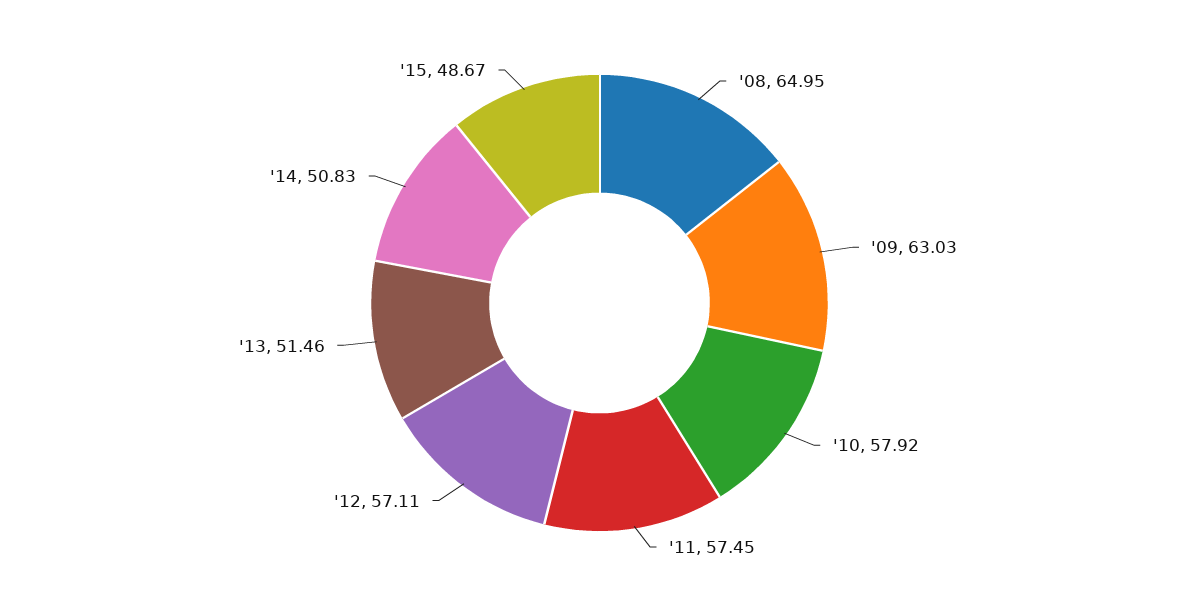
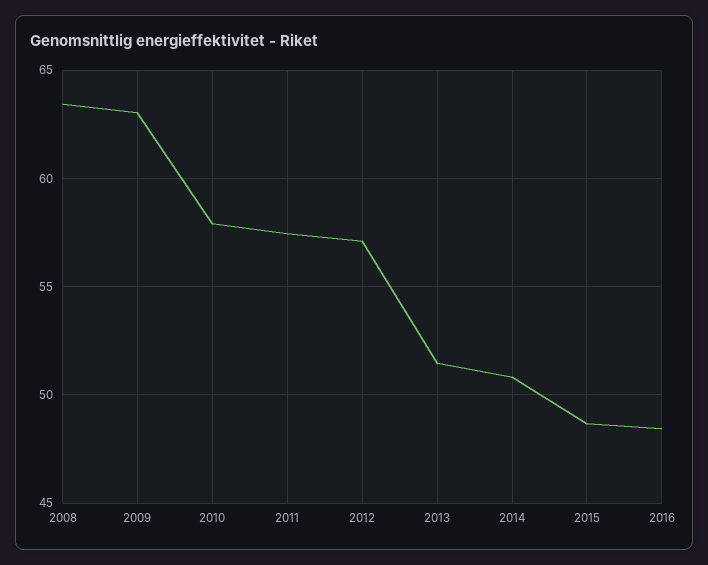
'08: 64.95 -> 63.5
2016: none -> 48.5

